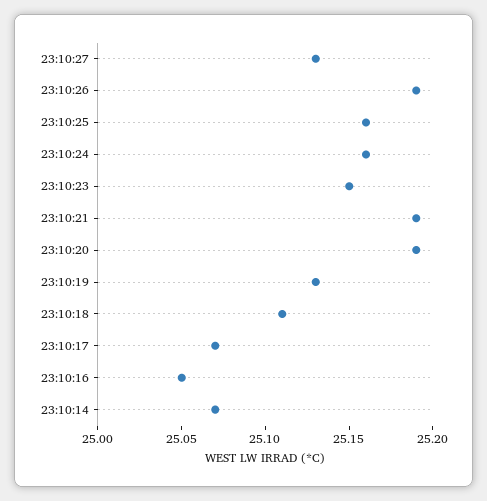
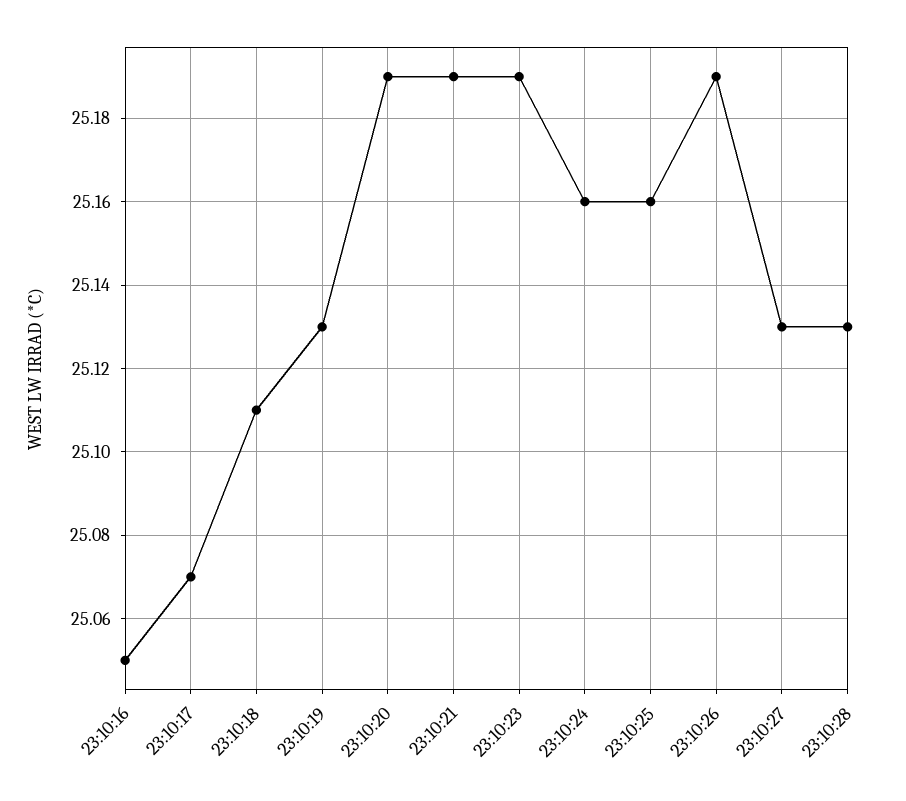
23:10:23: 25.15 -> 25.19
23:10:14: 25.07 -> none
23:10:28: none -> 25.13

